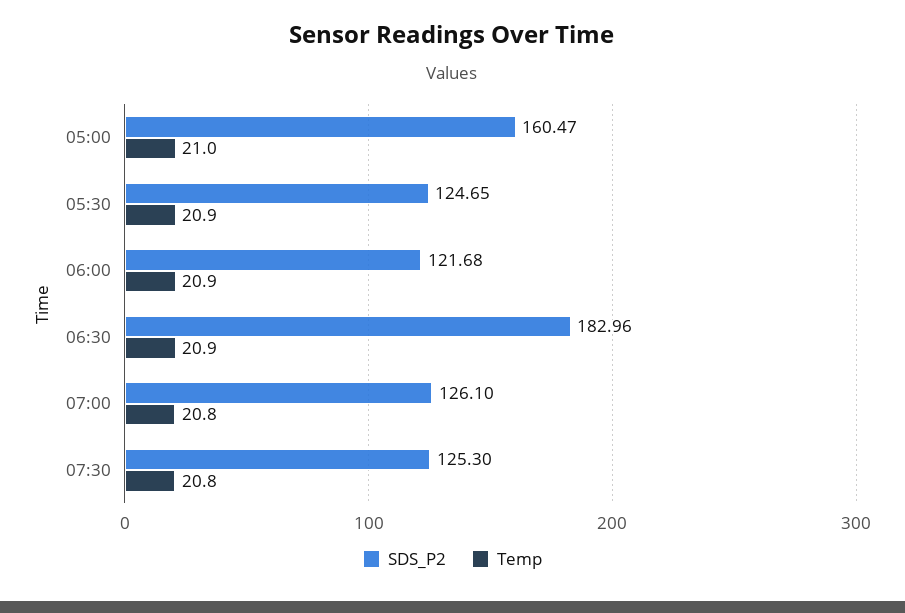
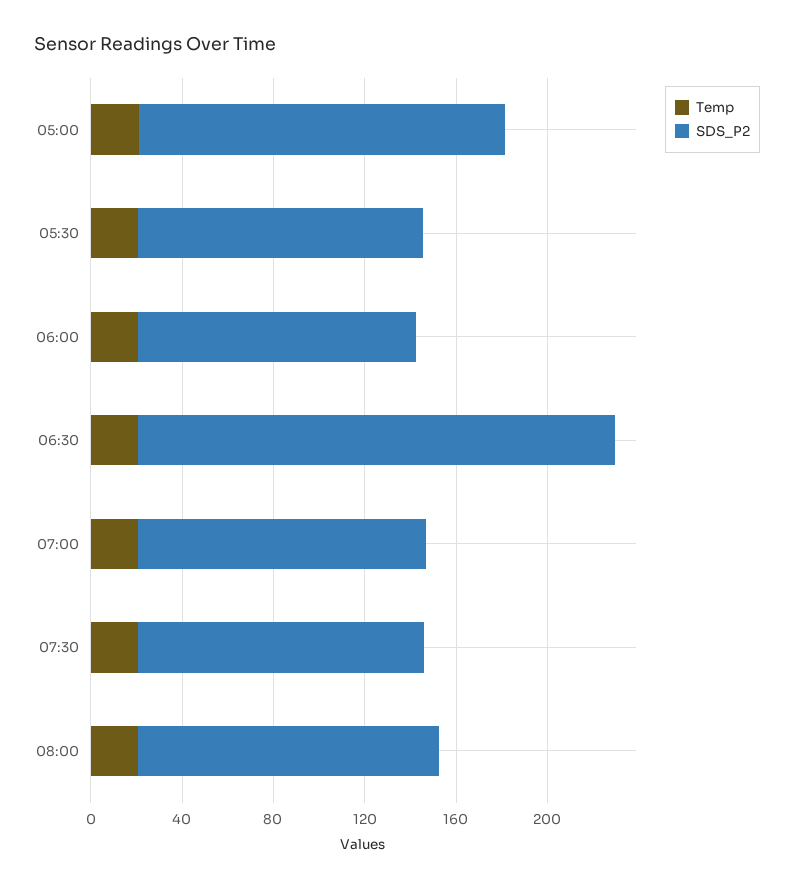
SDS_P2, 06:30: 182.96 -> 210
Temp, 08:00: none -> 20
SDS_P2, 08:00: none -> 130

